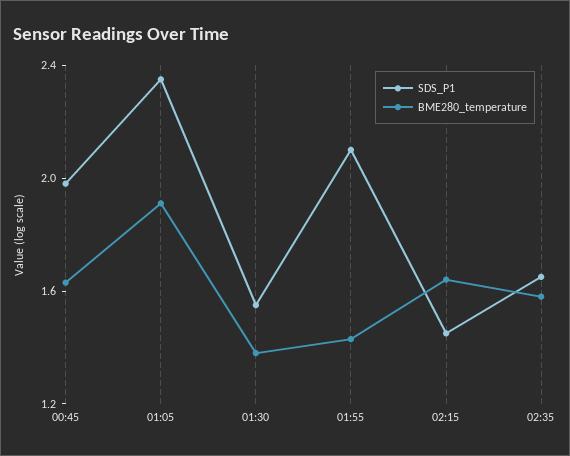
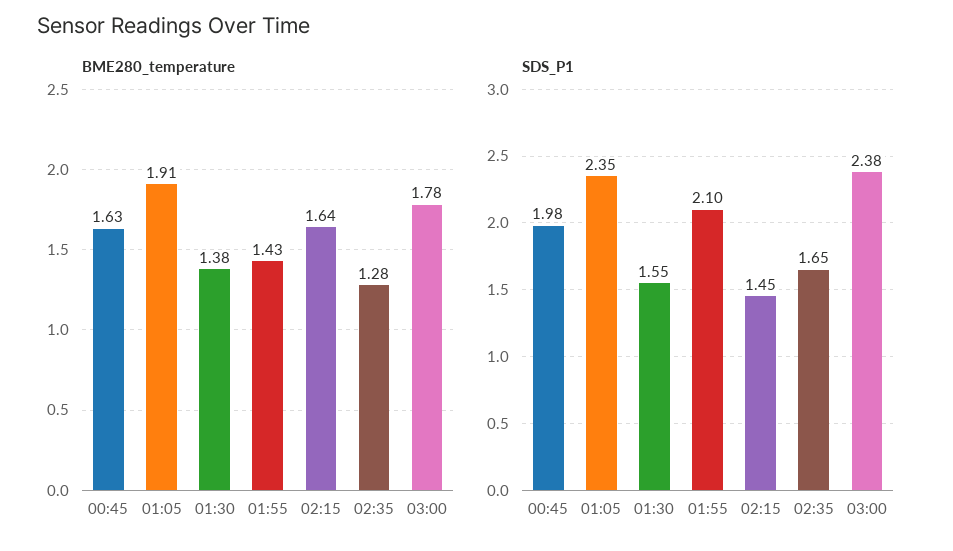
BME280_temperature, 02:35: 1.6 -> 1.28
BME280_temperature, 03:00: none -> 1.78
SDS_P1, 03:00: none -> 2.38

